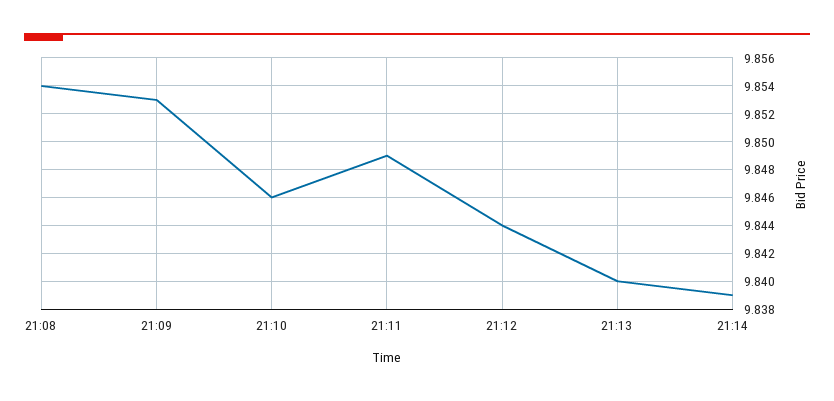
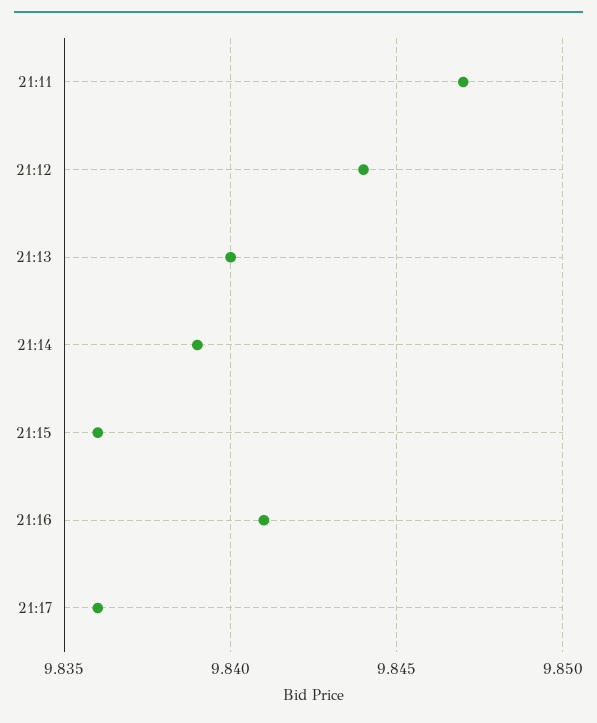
21:08: 9.854 -> none
21:09: 9.853 -> none
21:10: 9.846 -> none
21:11: 9.849 -> 9.847
21:15: none -> 9.836
21:16: none -> 9.841
21:17: none -> 9.836

